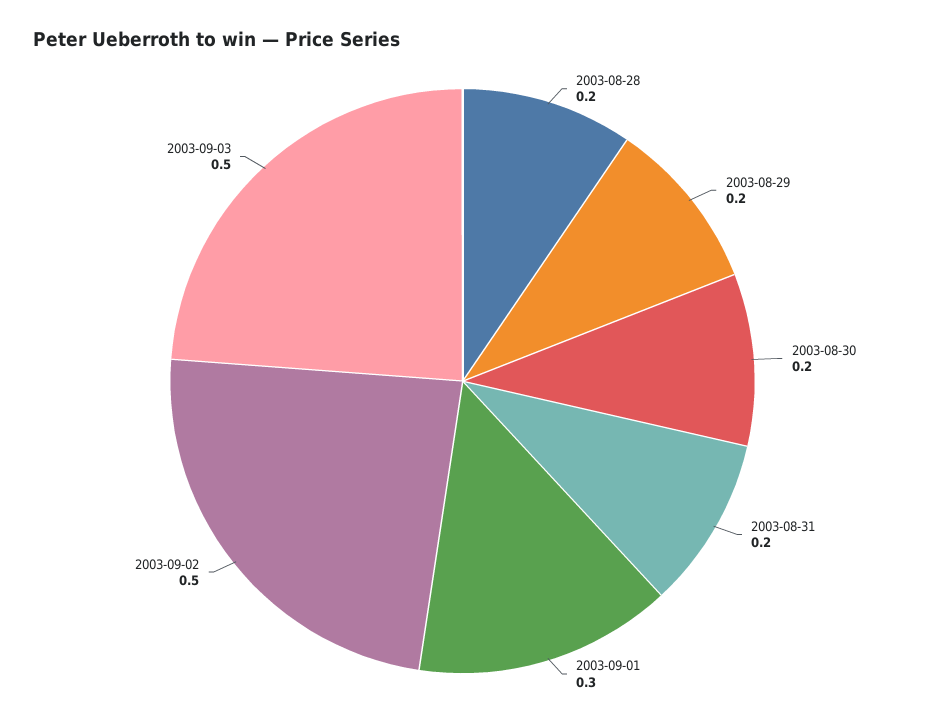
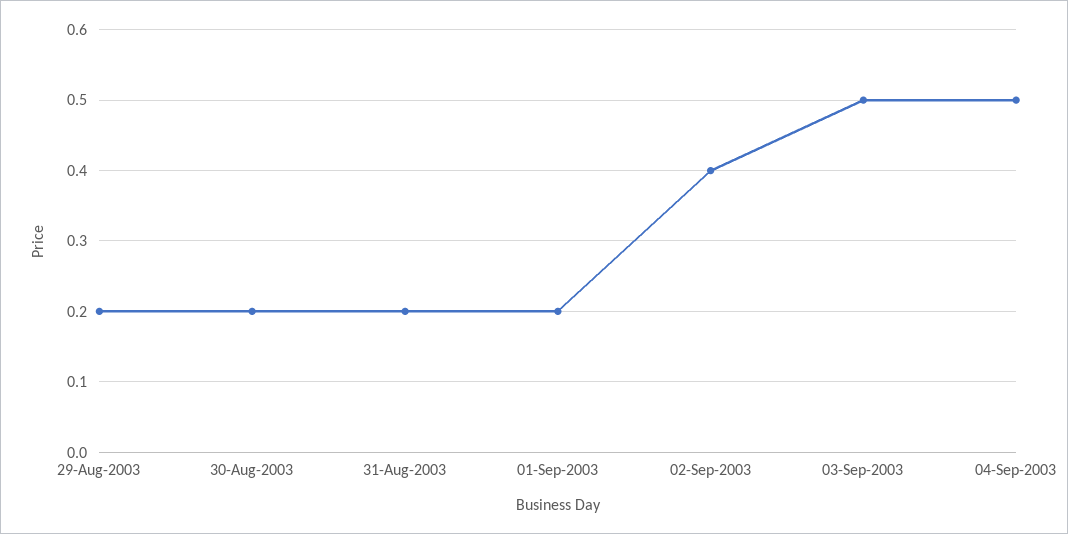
2003-08-28: 0.2 -> none
2003-09-01: 0.3 -> 0.2
2003-09-02: 0.5 -> 0.4
04-Sep-2003: none -> 0.5

